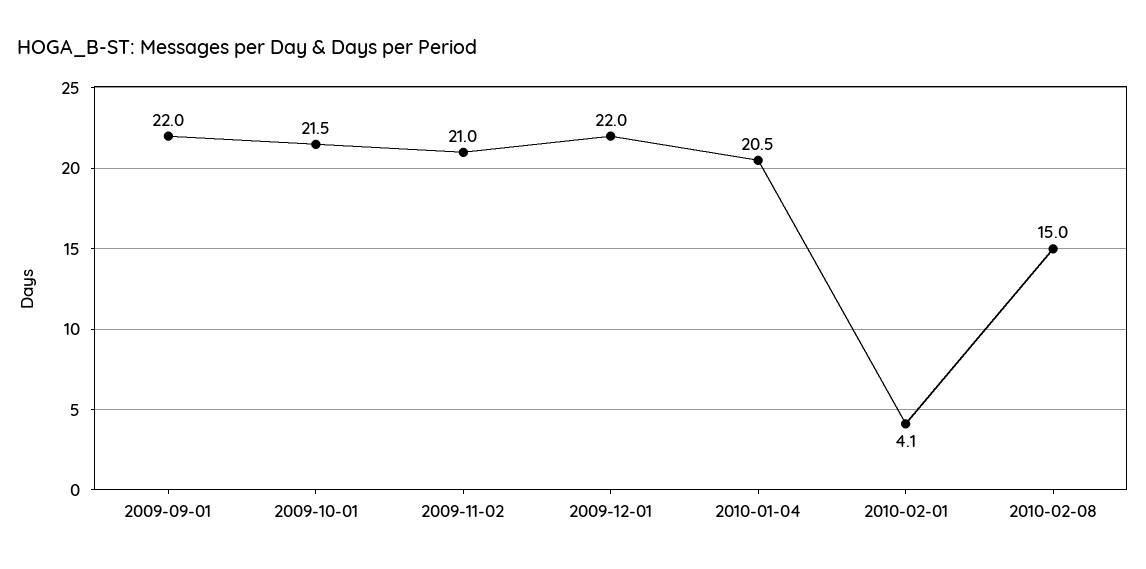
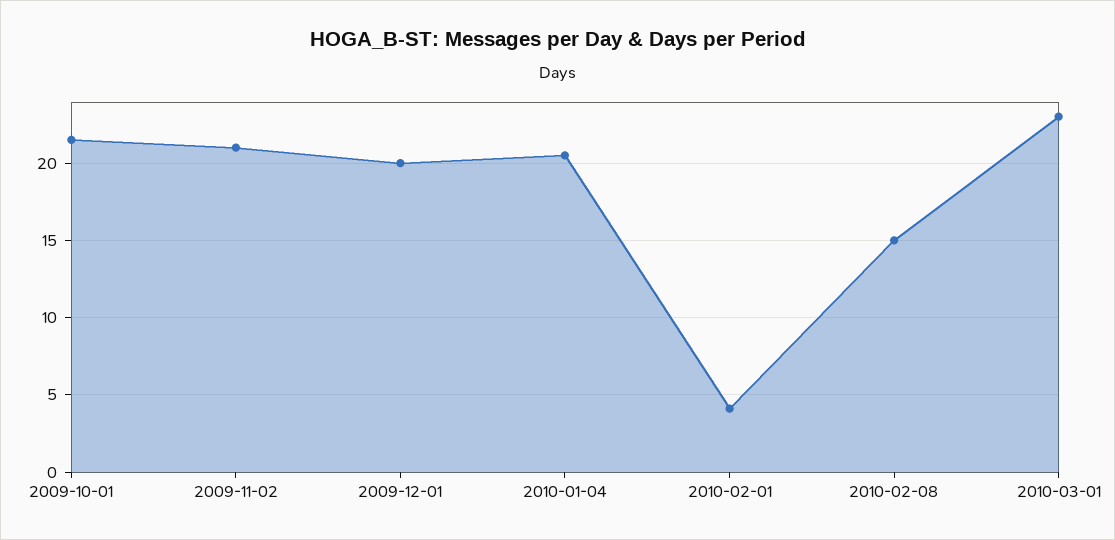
2009-09-01: 22 -> none
2009-12-01: 22 -> 20
2010-03-01: none -> 23

